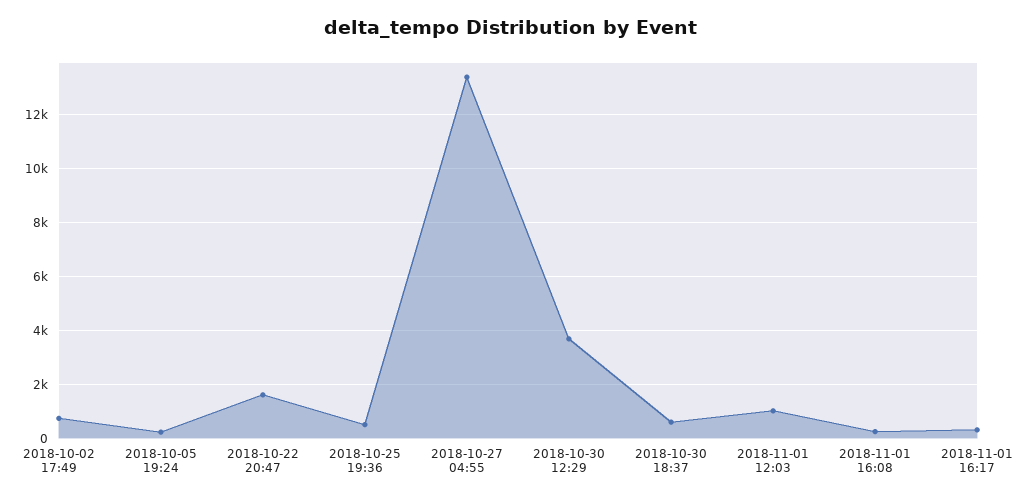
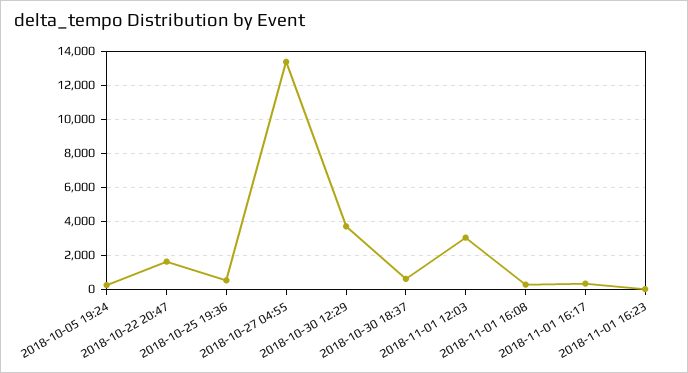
2018-10-02 17:49: 750 -> none
2018-11-01 12:03: 1000 -> 3000
2018-11-01 16:23: none -> 0

